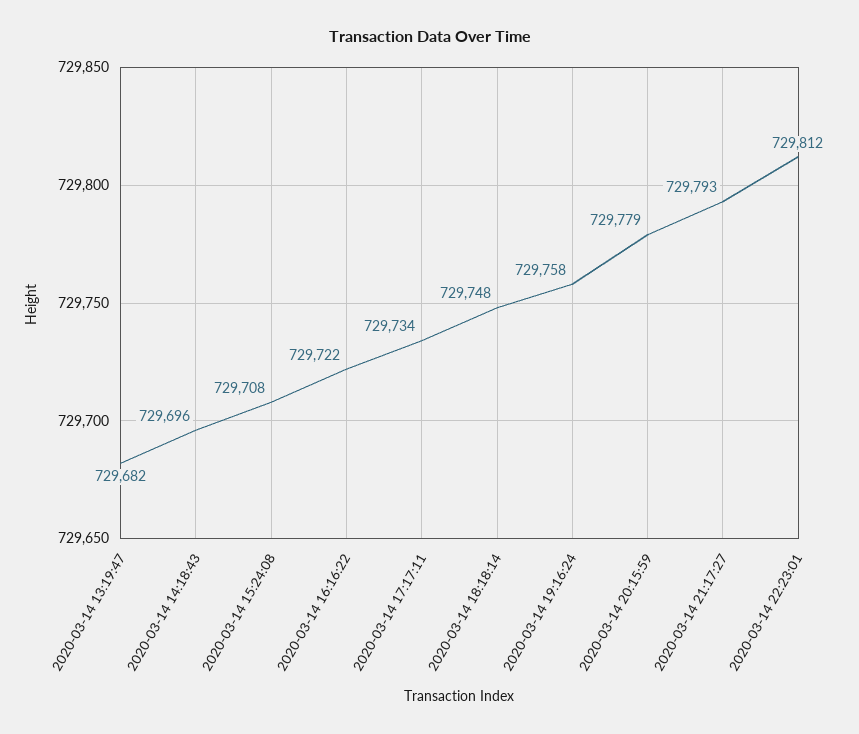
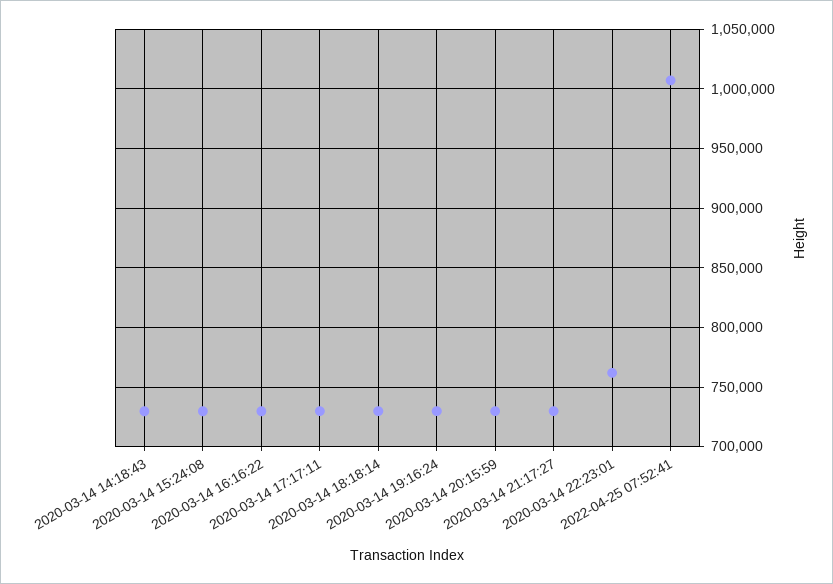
2020-03-14 13:19:47: 729682 -> none
2020-03-14 22:23:01: 729812 -> 760000
2022-04-25 07:52:41: none -> 1010000

